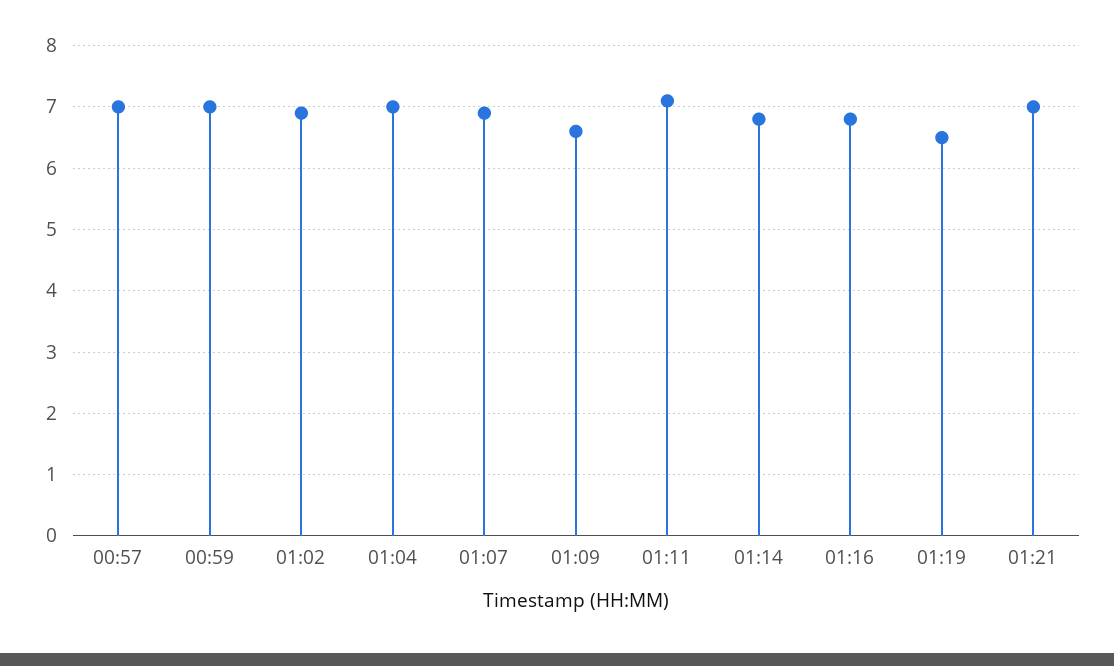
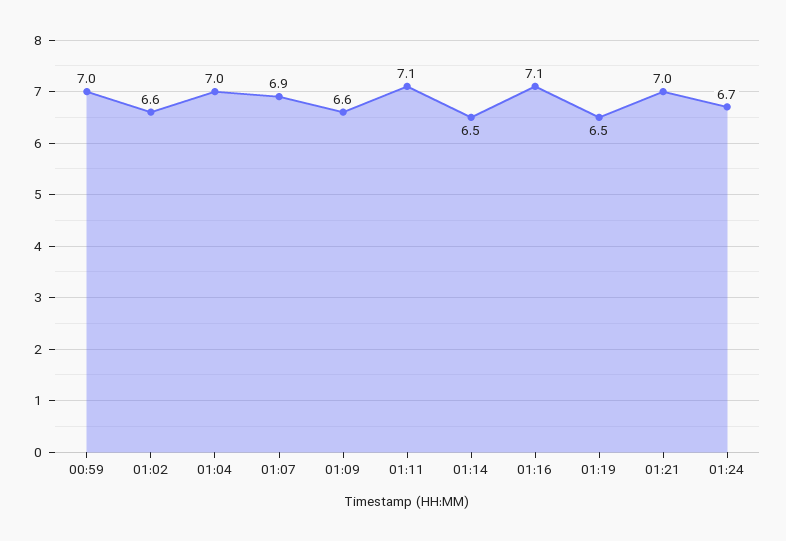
00:57: 7 -> none
01:02: 6.9 -> 6.6
01:14: 6.8 -> 6.5
01:16: 6.8 -> 7.1
01:24: none -> 6.7

